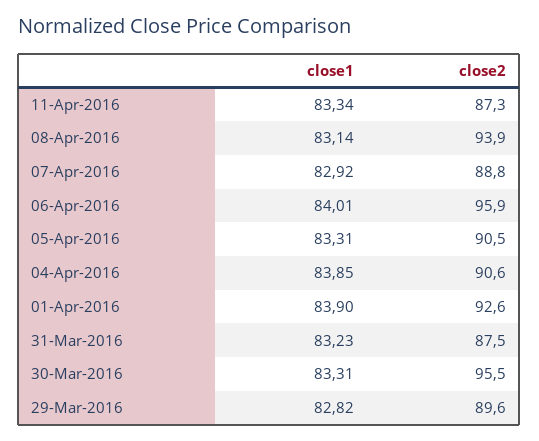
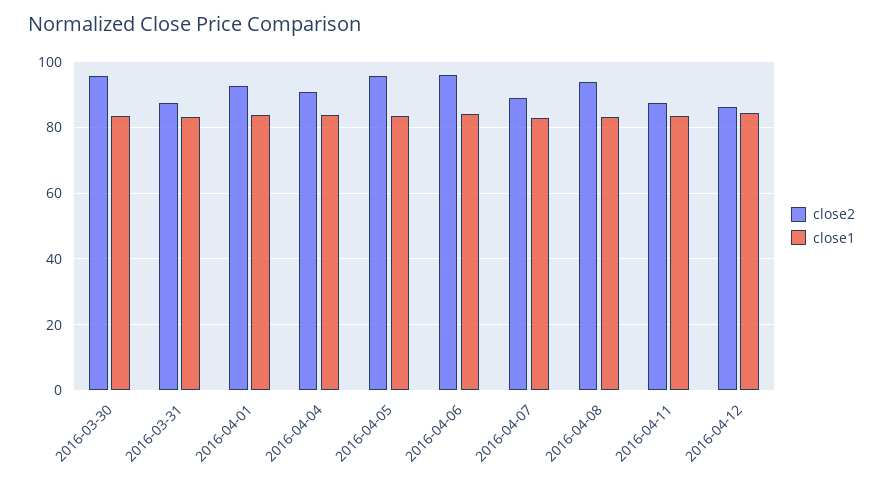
close2, 05-Apr-2016: 90.5 -> 96
close1, 29-Mar-2016: 82.82 -> none
close2, 29-Mar-2016: 89.6 -> none
close2, 2016-04-12: none -> 86
close1, 2016-04-12: none -> 84

